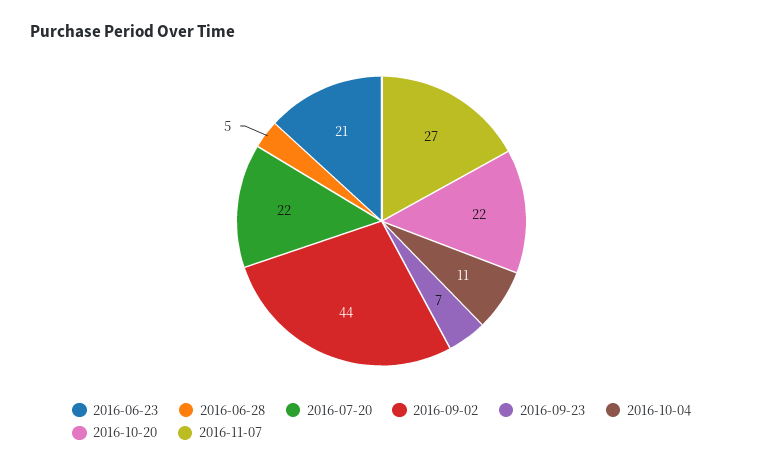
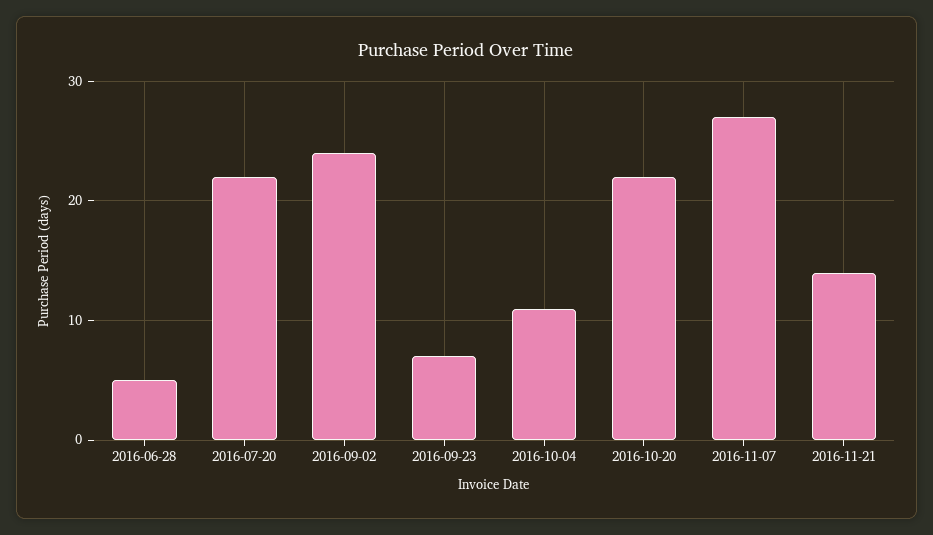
2016-06-23: 21 -> none
2016-09-02: 44 -> 24
2016-11-21: none -> 14

